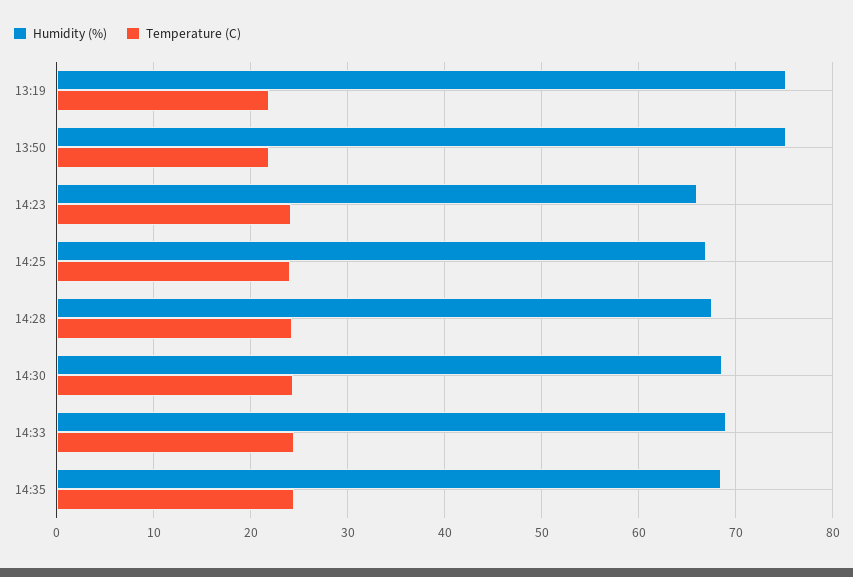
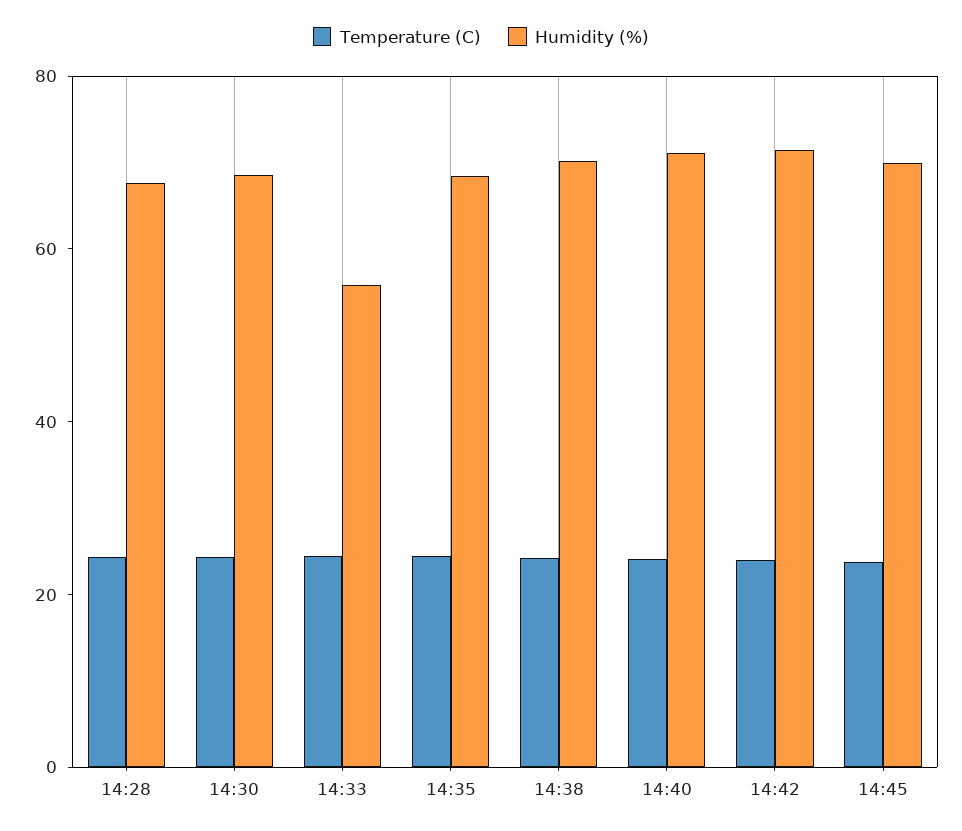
Humidity (%), 13:19: 75 -> none
Temperature (C), 13:19: 22 -> none
Humidity (%), 13:50: 75 -> none
Temperature (C), 13:50: 22 -> none
Humidity (%), 14:23: 66 -> none
Temperature (C), 14:23: 24 -> none
Humidity (%), 14:25: 67 -> none
Temperature (C), 14:25: 24 -> none
Humidity (%), 14:33: 69 -> 55
Temperature (C), 14:38: none -> 25
Humidity (%), 14:38: none -> 70
Temperature (C), 14:40: none -> 25
Humidity (%), 14:40: none -> 70
Temperature (C), 14:42: none -> 25
Humidity (%), 14:42: none -> 70
Temperature (C), 14:45: none -> 25
Humidity (%), 14:45: none -> 70

